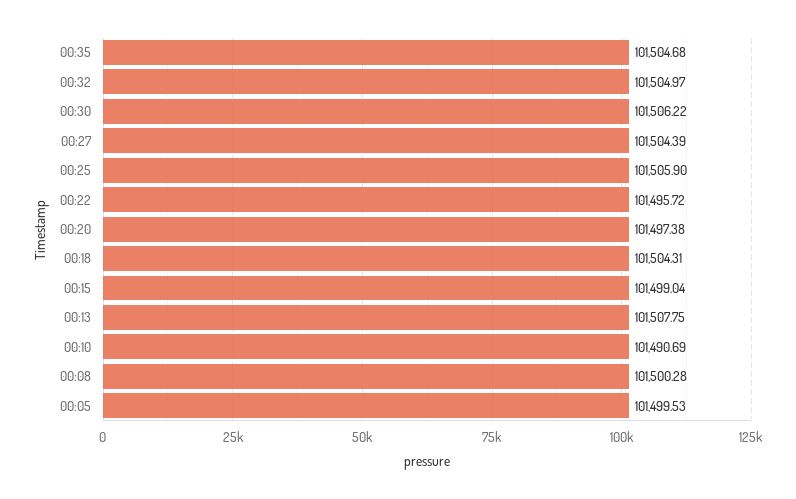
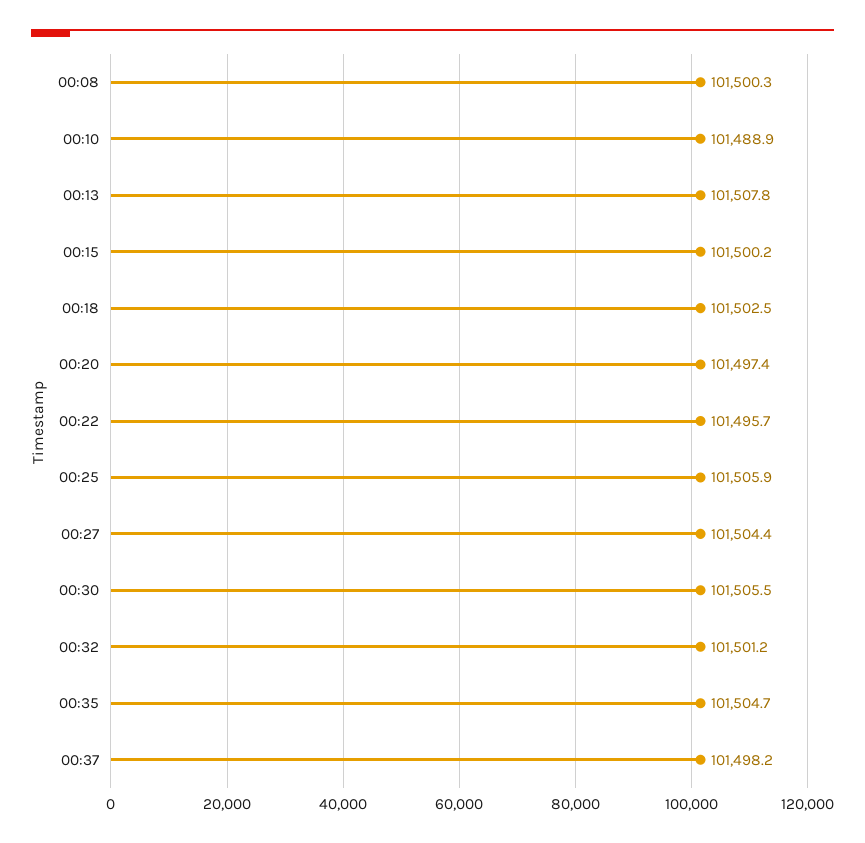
00:32: 101504.97 -> 101501.2
00:30: 101506.22 -> 101505.5
00:18: 101504.31 -> 101502.5
00:15: 101499.04 -> 101500.2
00:10: 101490.69 -> 101488.9
00:05: 101499.53 -> none
00:37: none -> 101498.2

